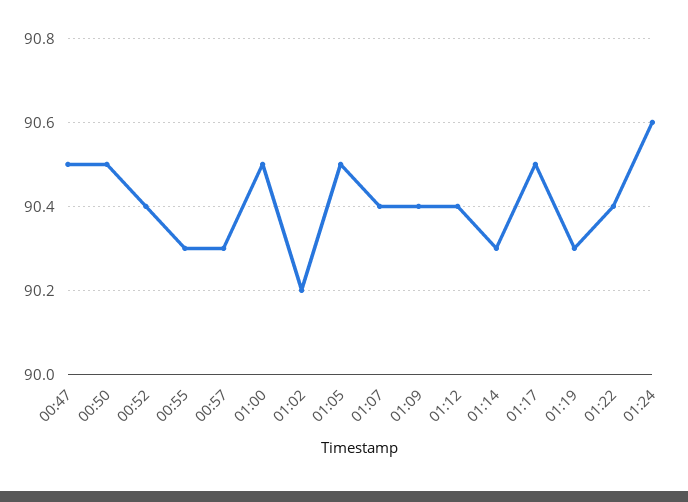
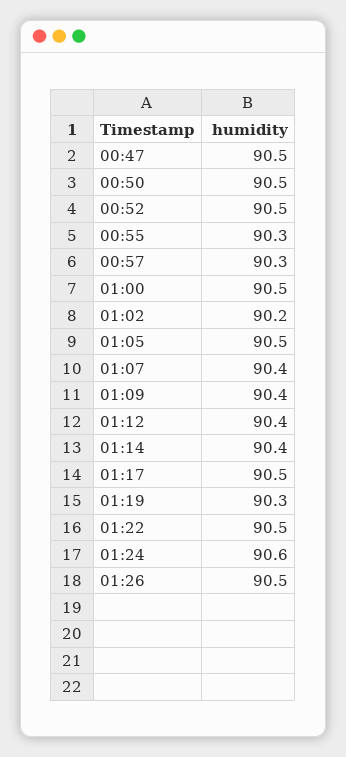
00:52: 90.4 -> 90.5
01:14: 90.3 -> 90.4
01:22: 90.4 -> 90.5
01:26: none -> 90.5

